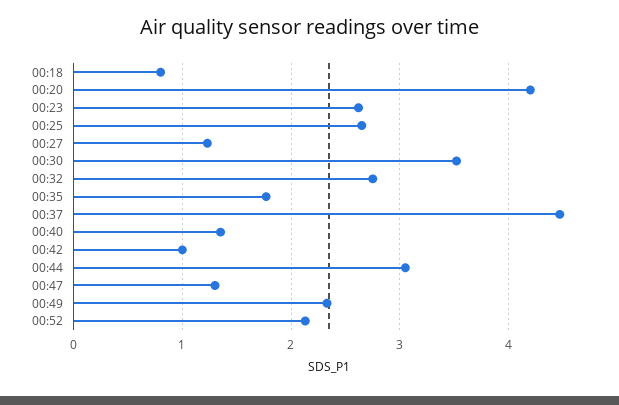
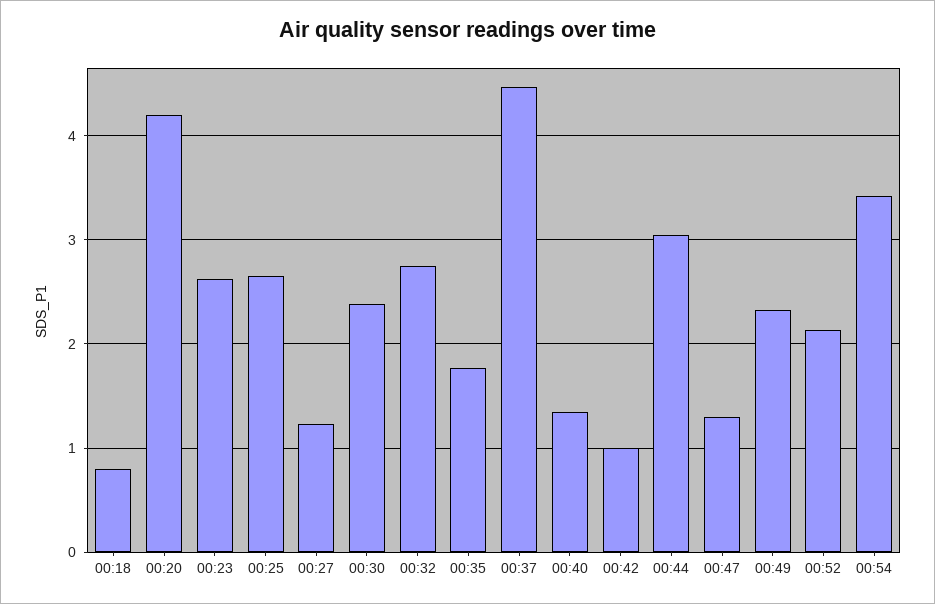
00:30: 3.5 -> 2.4
00:54: none -> 3.4

